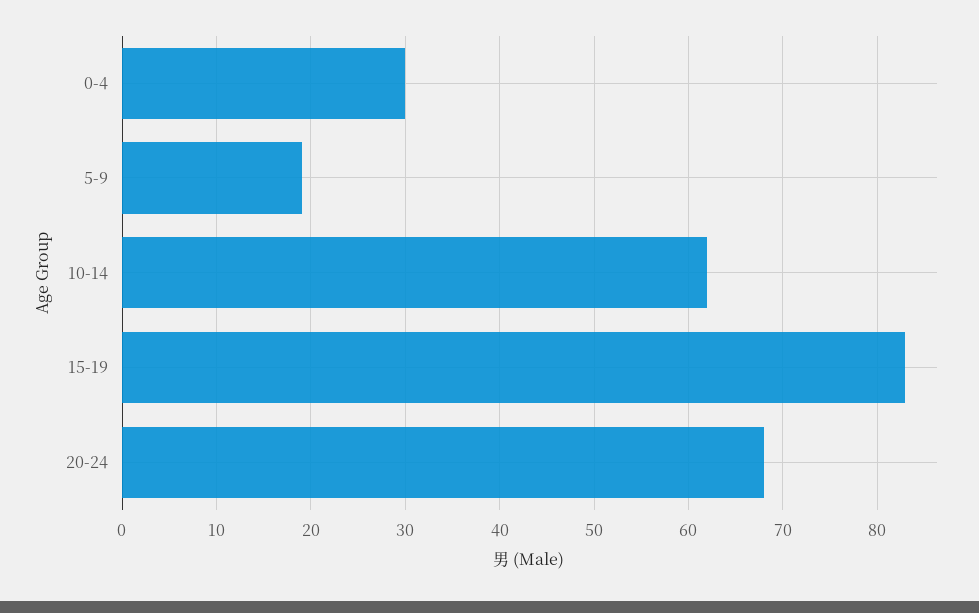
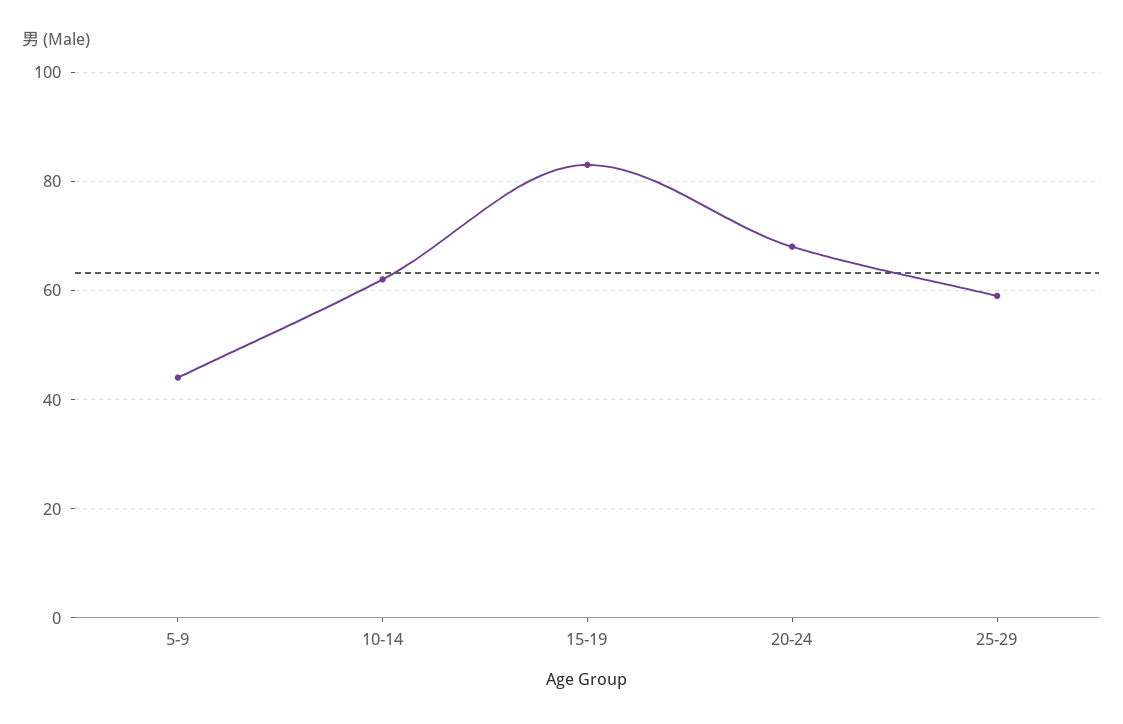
0-4: 30 -> none
5-9: 19 -> 45
25-29: none -> 60

